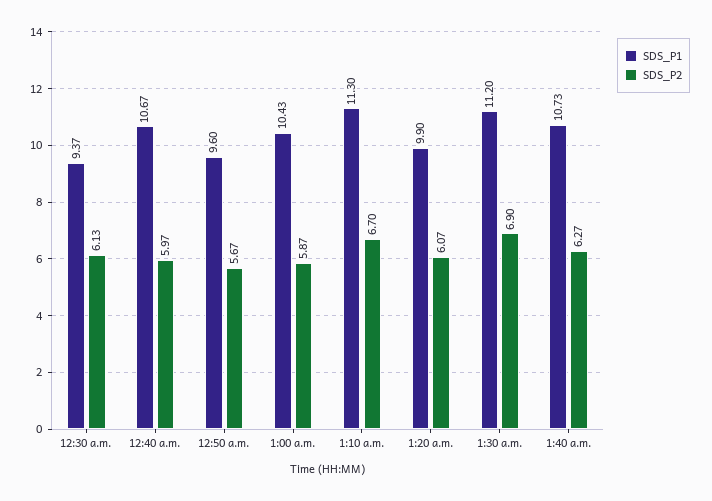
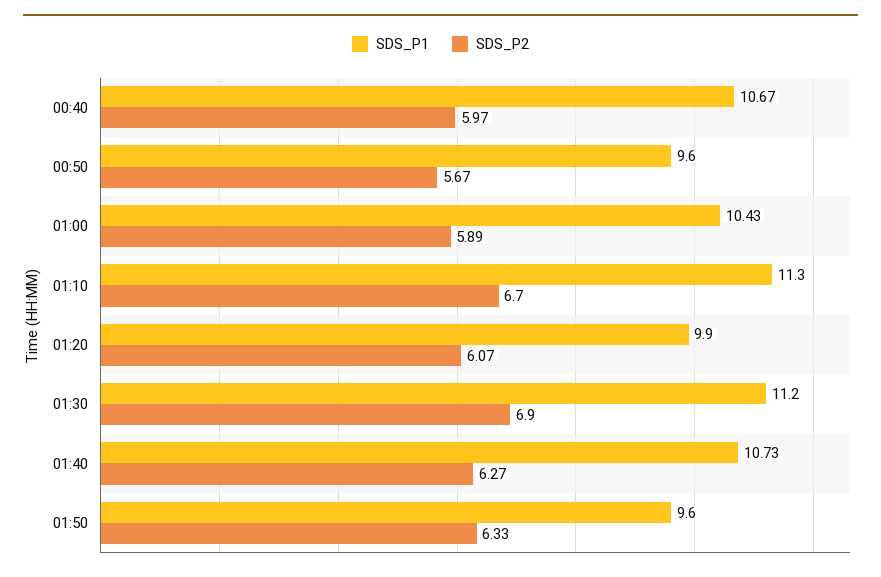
SDS_P1, 12:30 a.m.: 9.37 -> none
SDS_P2, 12:30 a.m.: 6.13 -> none
SDS_P2, 1:00 a.m.: 5.87 -> 5.89
SDS_P1, 01:50: none -> 9.6
SDS_P2, 01:50: none -> 6.33

